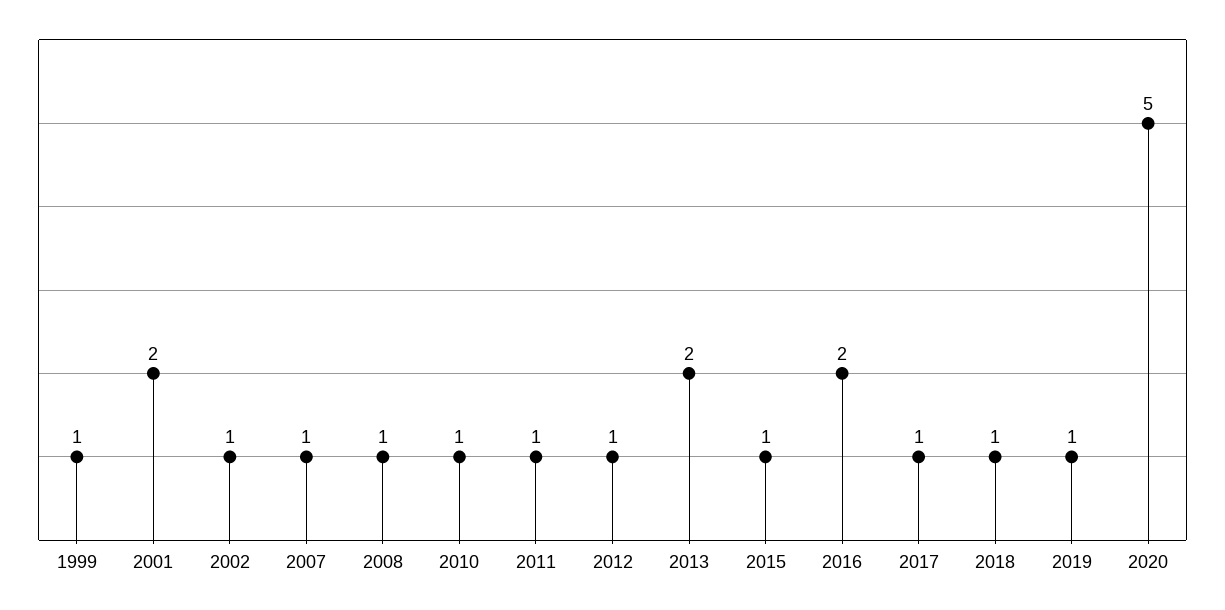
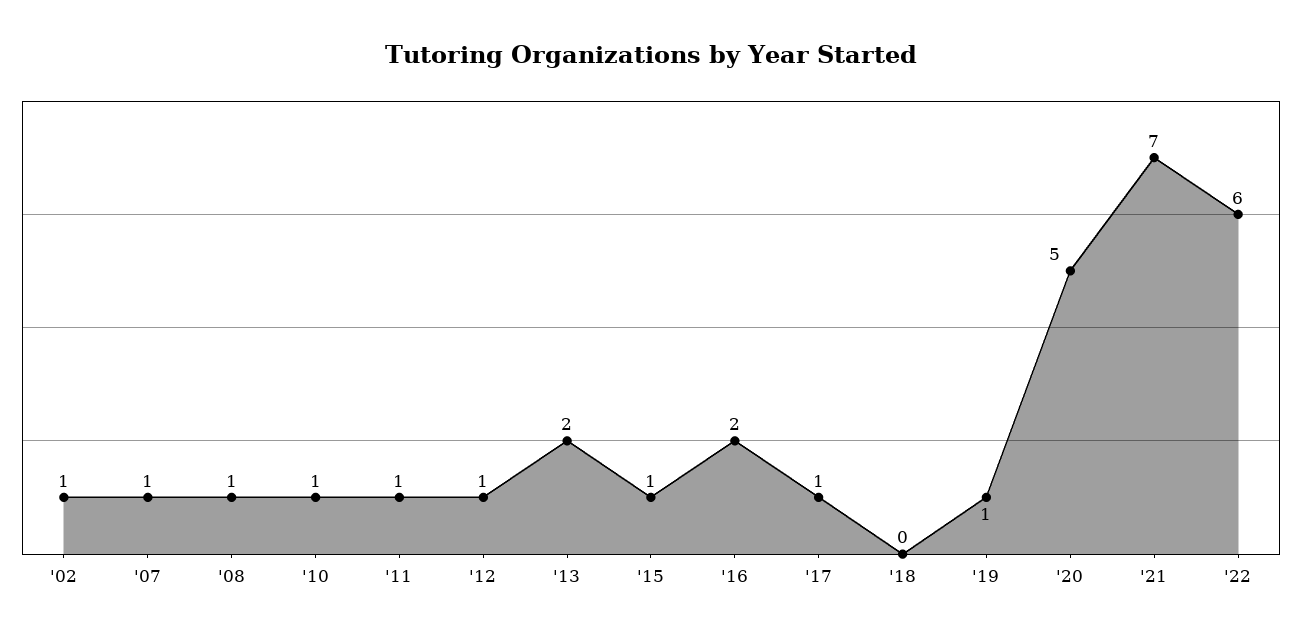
1999: 1 -> none
2001: 2 -> none
2018: 1 -> 0
'21: none -> 7
'22: none -> 6

